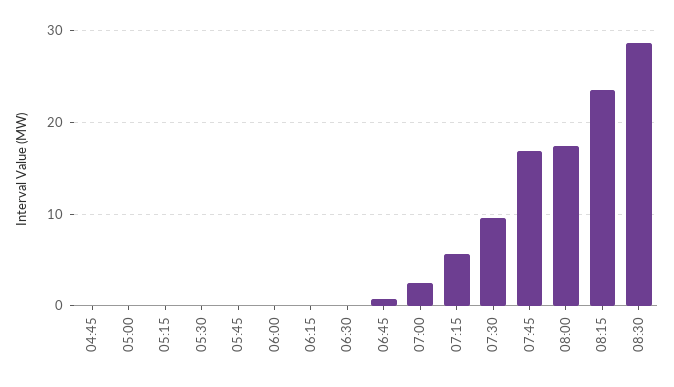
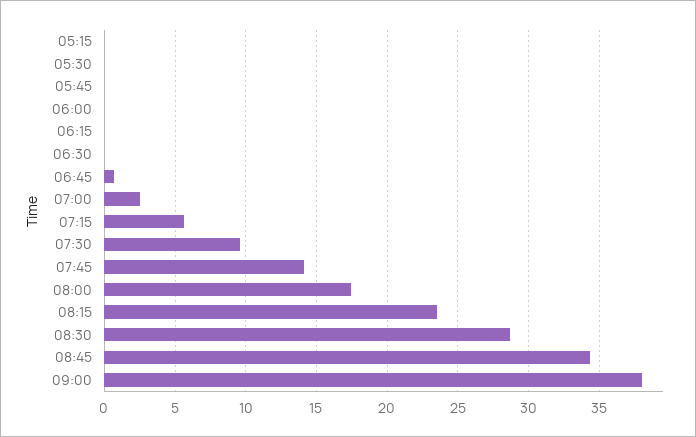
04:45: 0 -> none
05:00: 0 -> none
07:45: 17 -> 14
08:45: none -> 34.5
09:00: none -> 38

